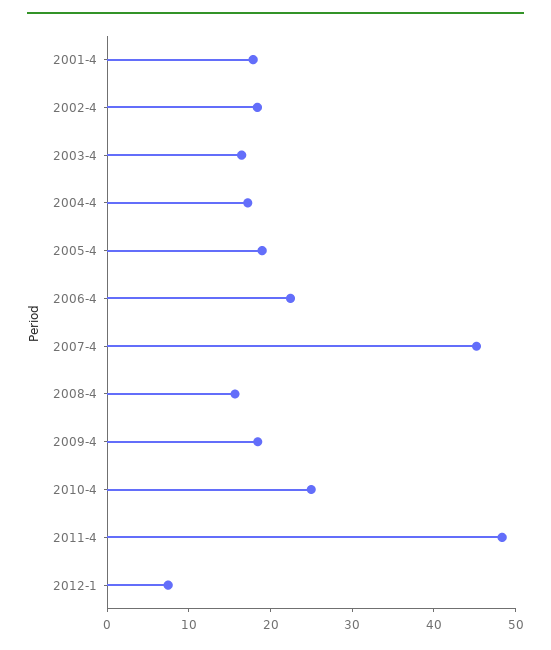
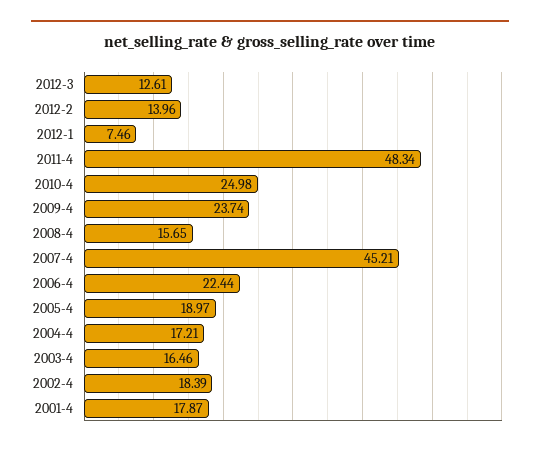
2009-4: 18 -> 23.74
2012-3: none -> 12.61
2012-2: none -> 13.96

